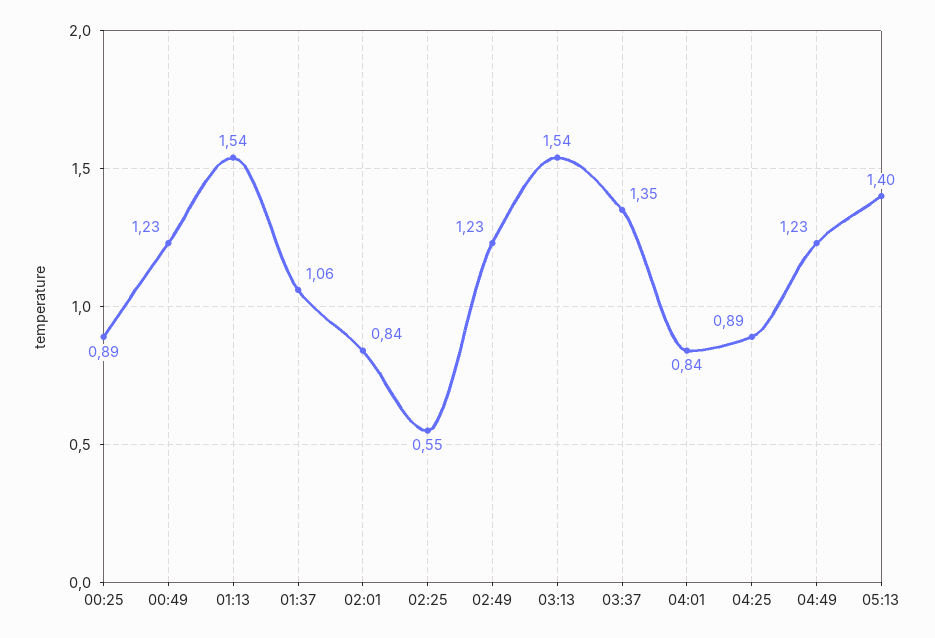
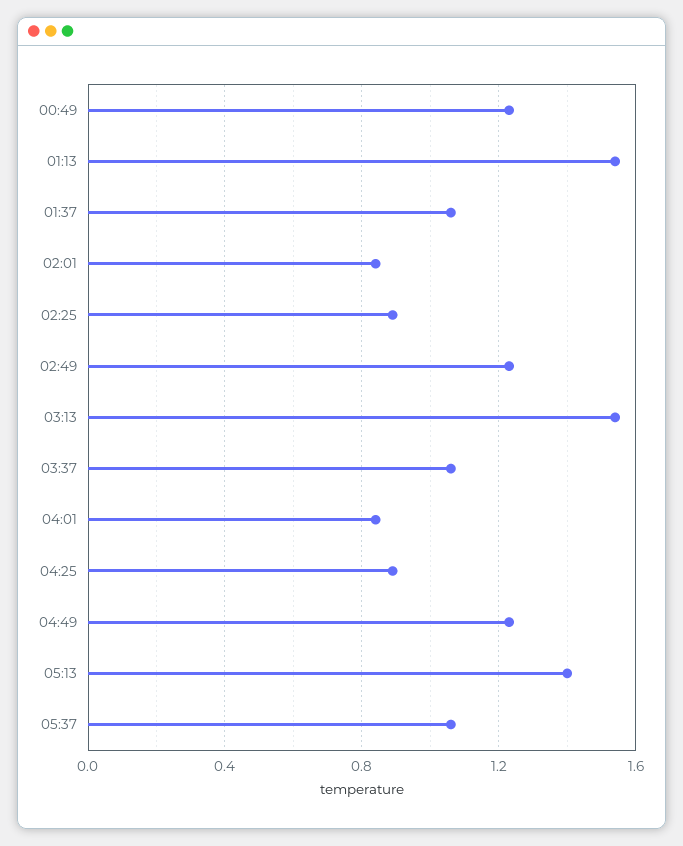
00:25: 0.89 -> none
02:25: 0.55 -> 0.9
03:37: 1.35 -> 1.05
05:37: none -> 1.05

